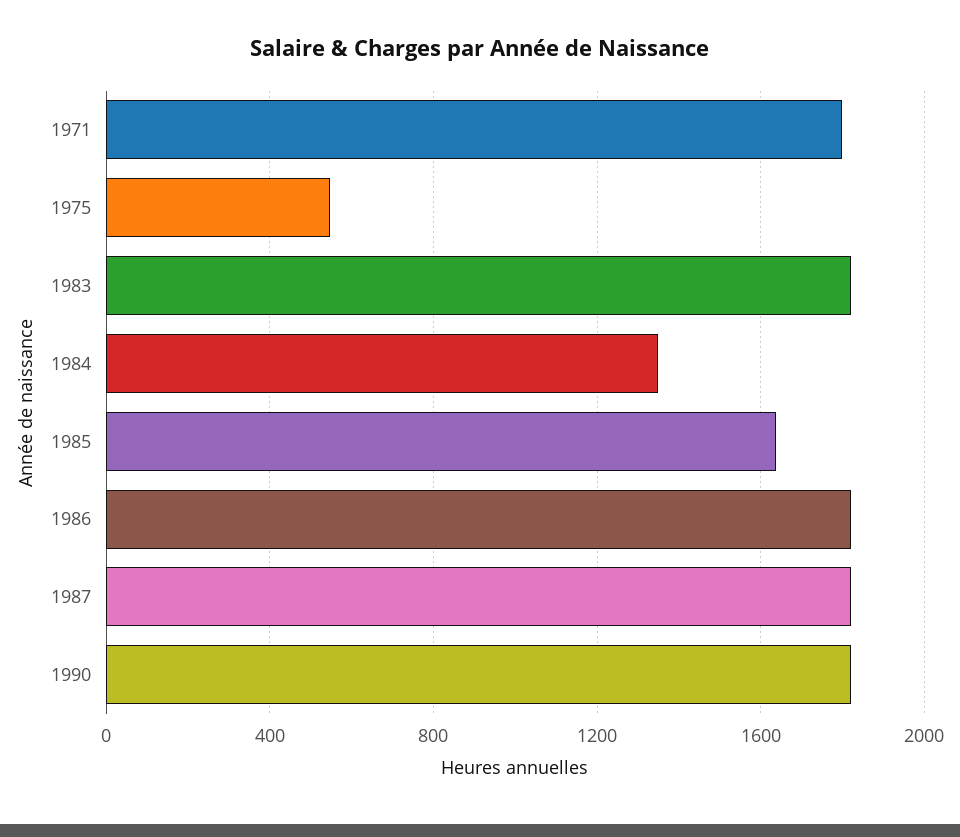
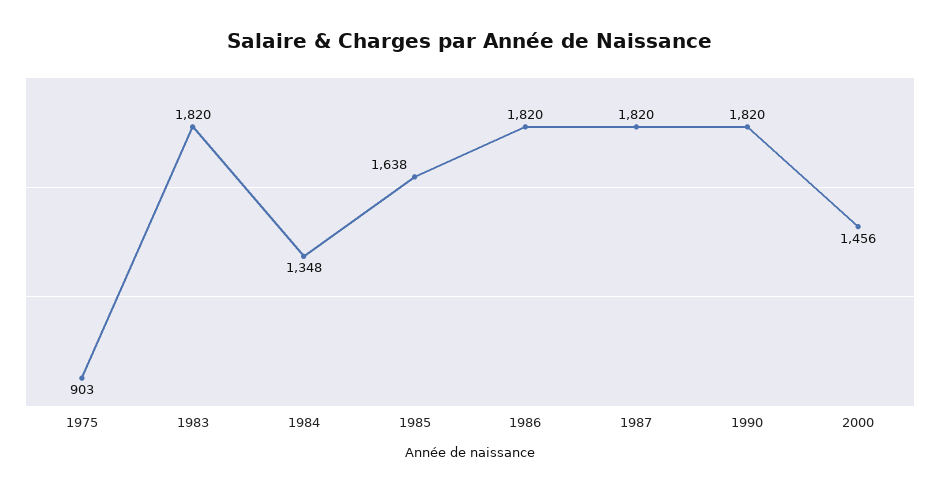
1971: 1800 -> none
1975: 550 -> 903
2000: none -> 1456

